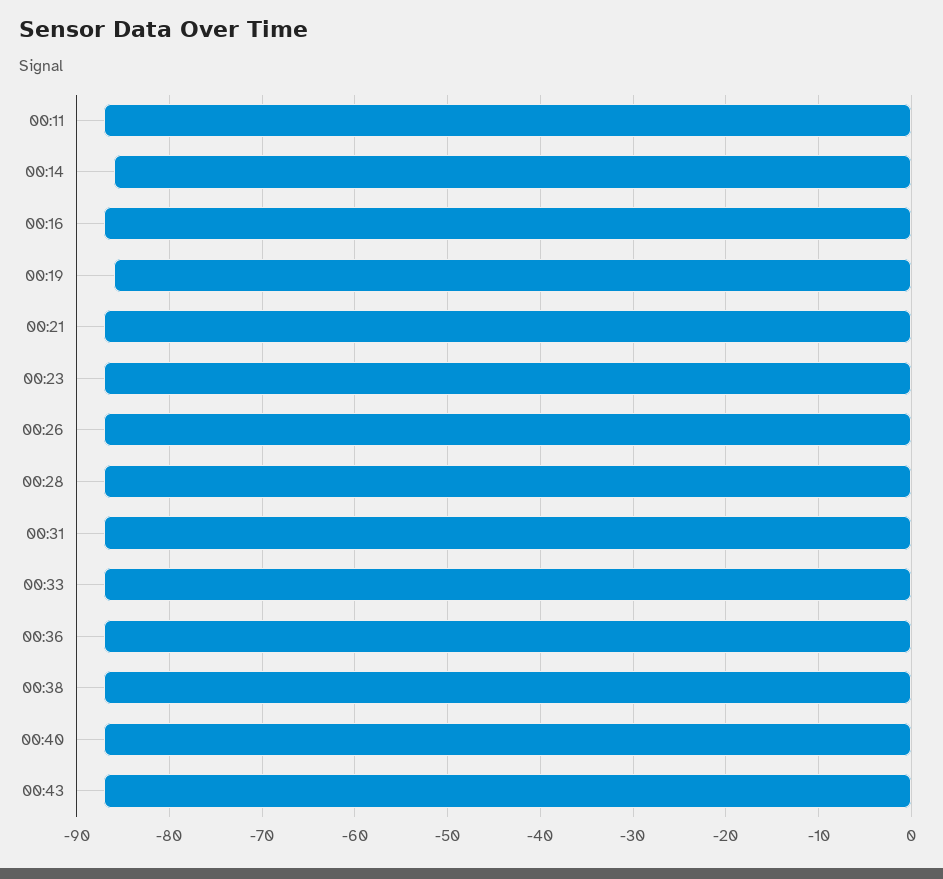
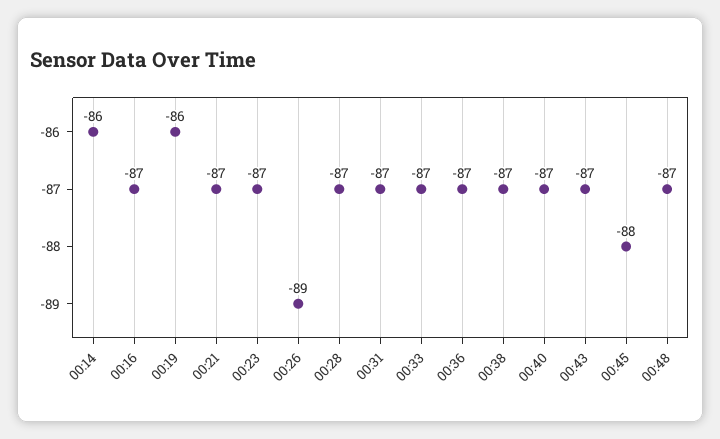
00:11: -87 -> none
00:26: -87 -> -89
00:45: none -> -88
00:48: none -> -87

